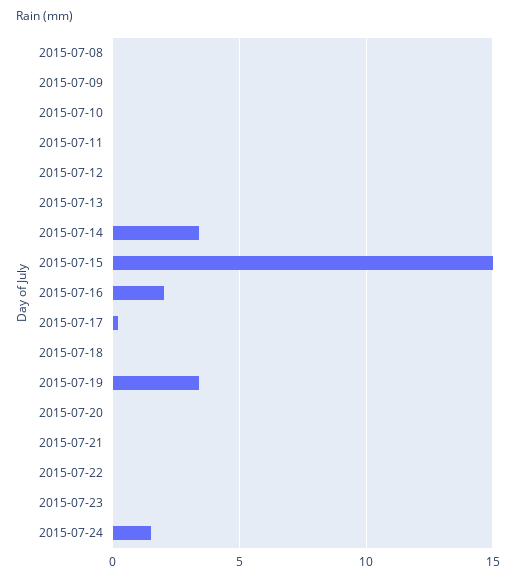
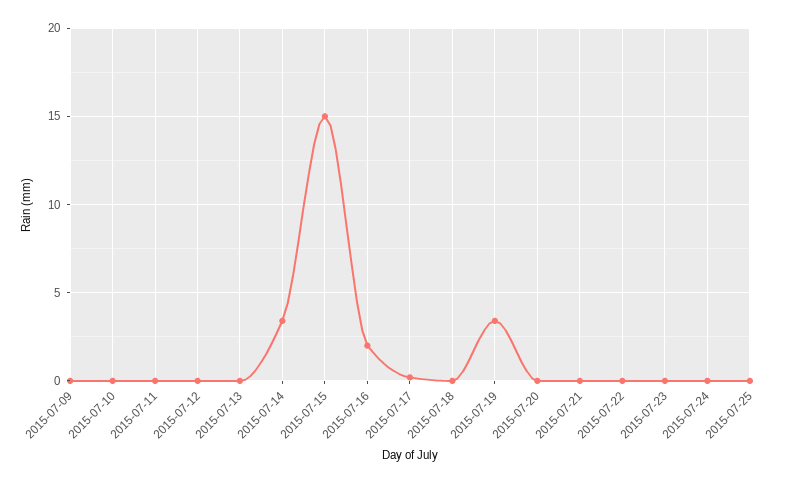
2015-07-08: 0 -> none
2015-07-24: 1.5 -> 0
2015-07-25: none -> 0

